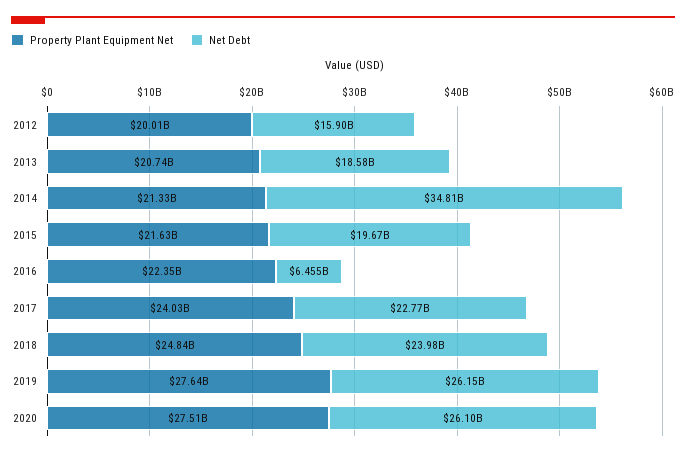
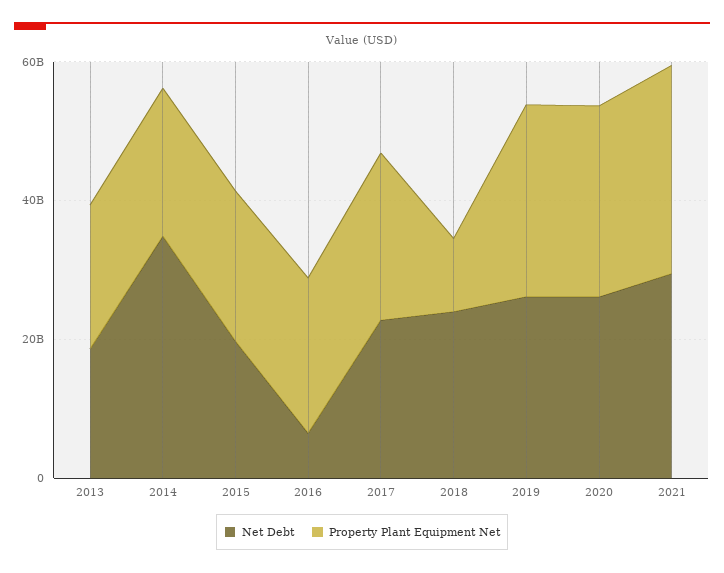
Property Plant Equipment Net, 2012: 20010000000 -> none
Net Debt, 2012: 15900000000 -> none
Property Plant Equipment Net, 2018: 24840000000 -> 10000000000
Net Debt, 2021: none -> 30000000000
Property Plant Equipment Net, 2021: none -> 30000000000

